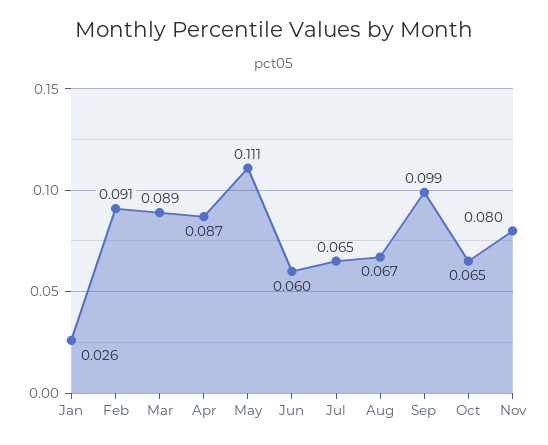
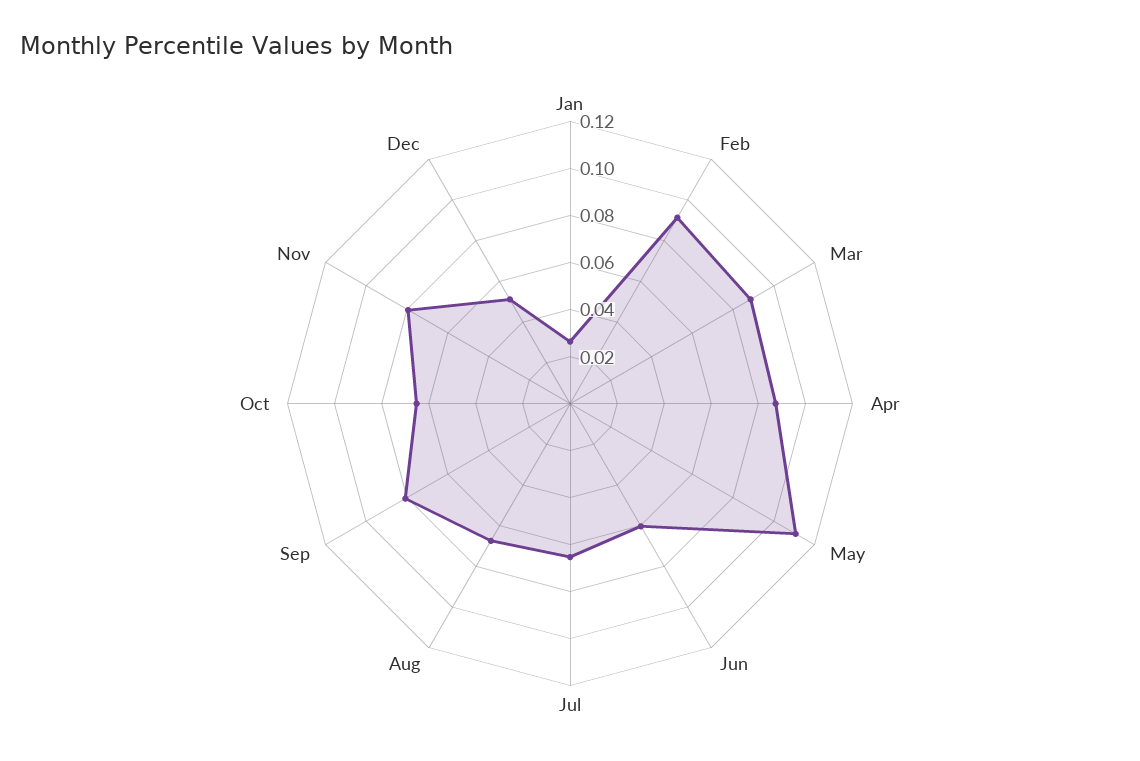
Sep: 0.099 -> 0.08
Dec: none -> 0.05

